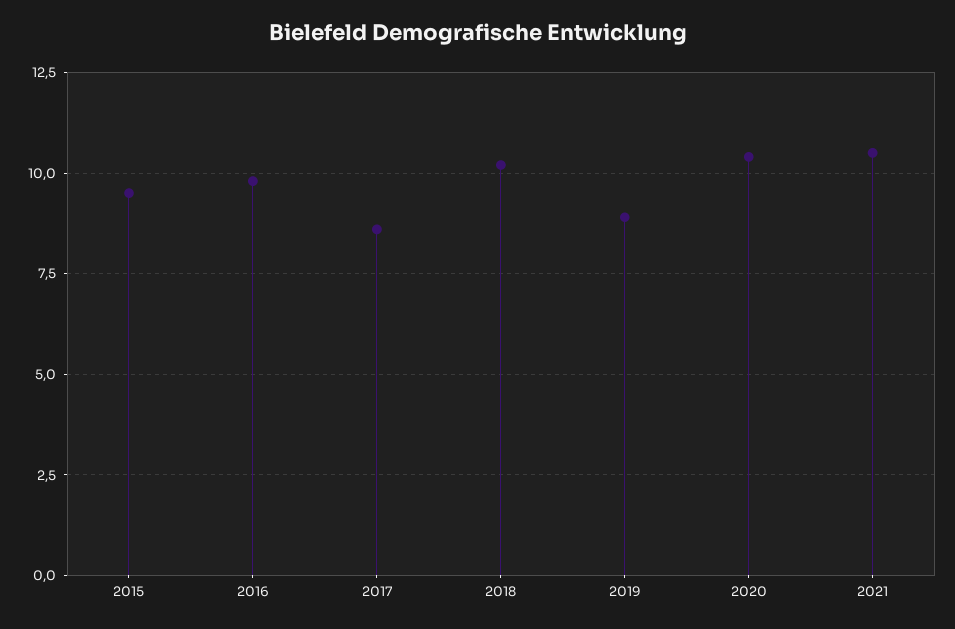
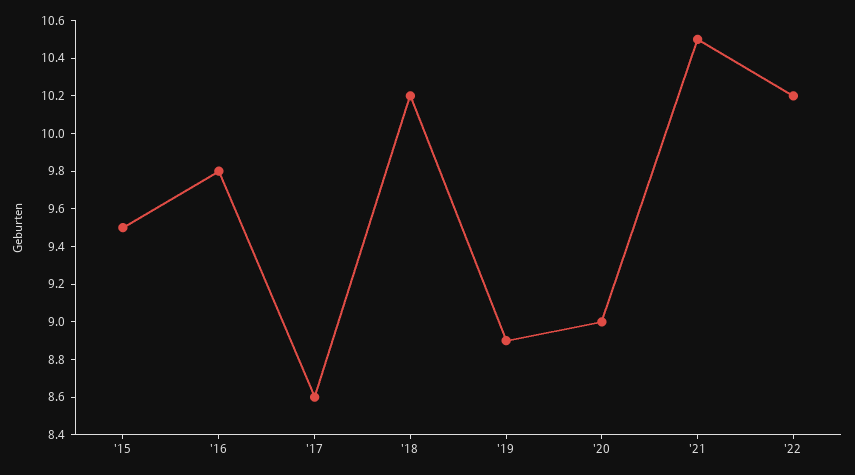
2020: 10.5 -> 9
'22: none -> 10.2

